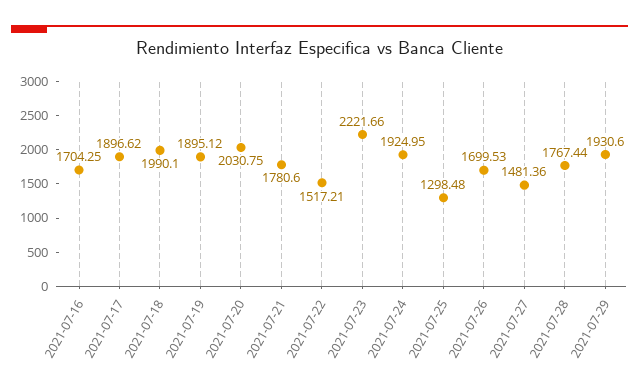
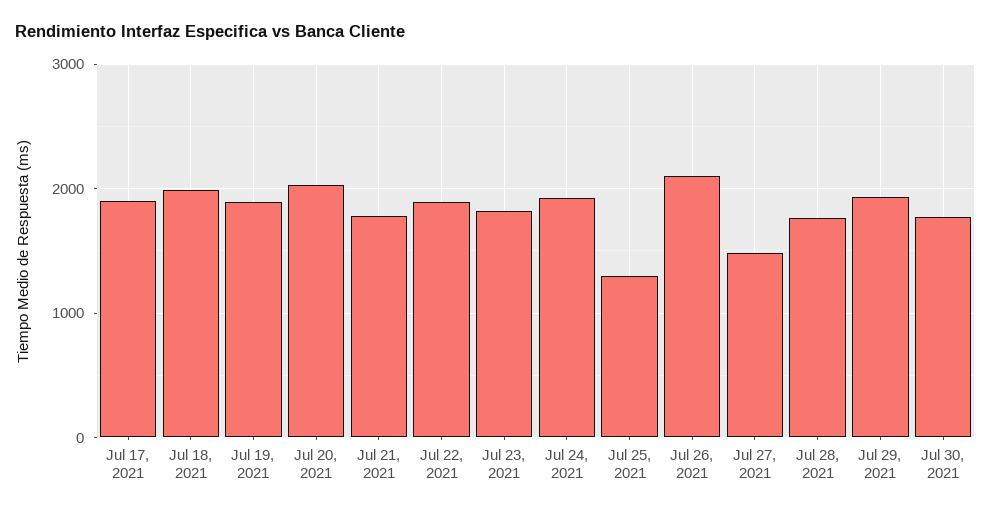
2021-07-16: 1704.25 -> none
2021-07-22: 1517.21 -> 1900
2021-07-23: 2221.66 -> 1800
2021-07-26: 1699.53 -> 2100
Jul 30, 2021: none -> 1800

